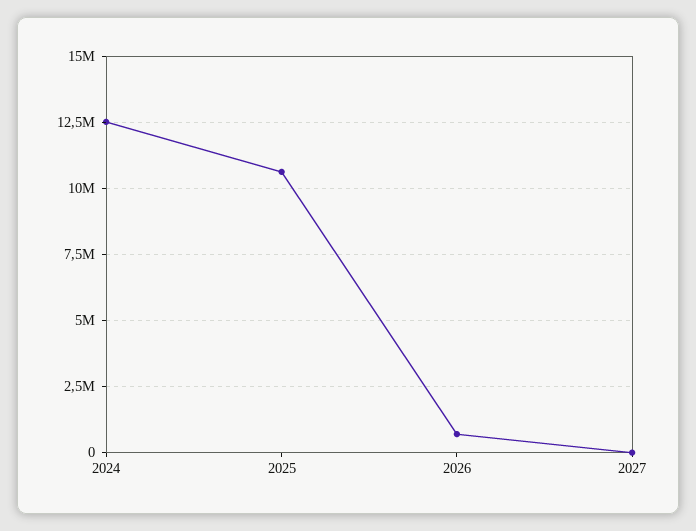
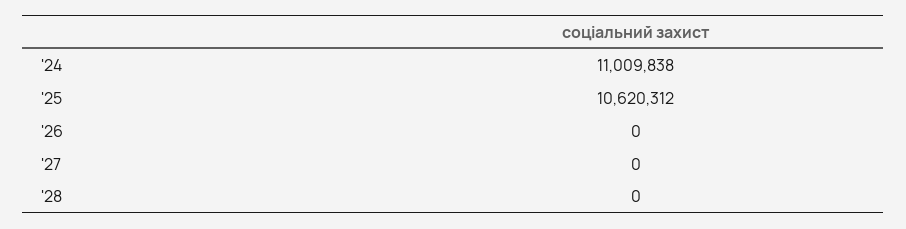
2024: 12500000 -> 11009838
2026: 750000 -> 0
'28: none -> 0

